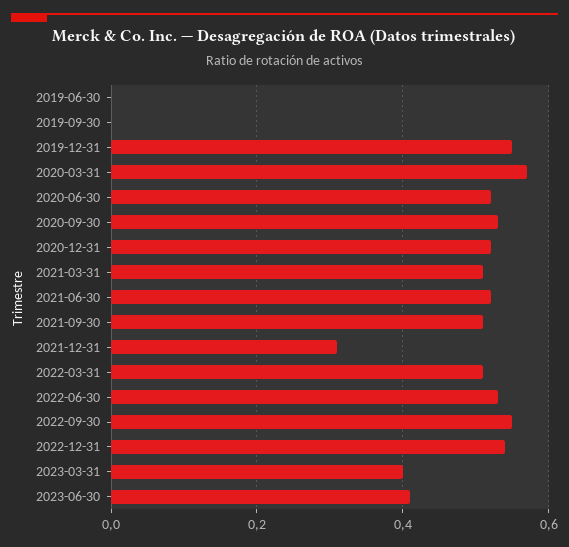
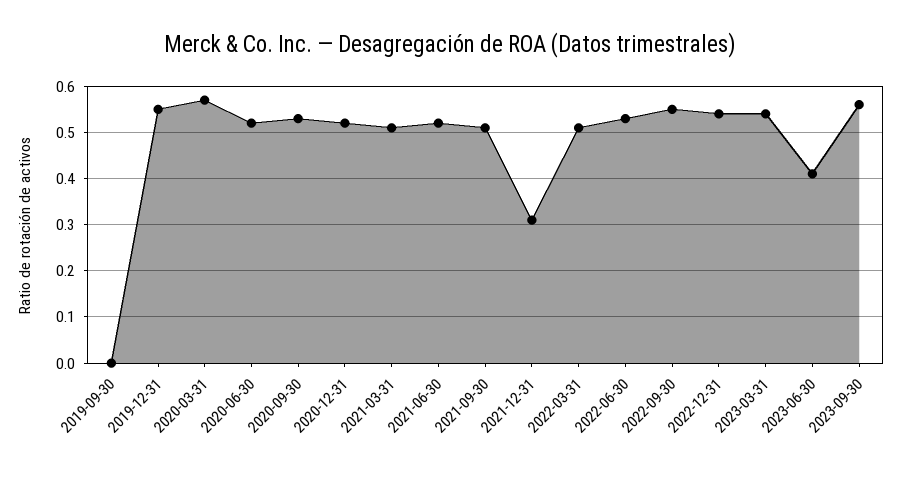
2019-06-30: 0 -> none
2023-03-31: 0.4 -> 0.55
2023-09-30: none -> 0.55

